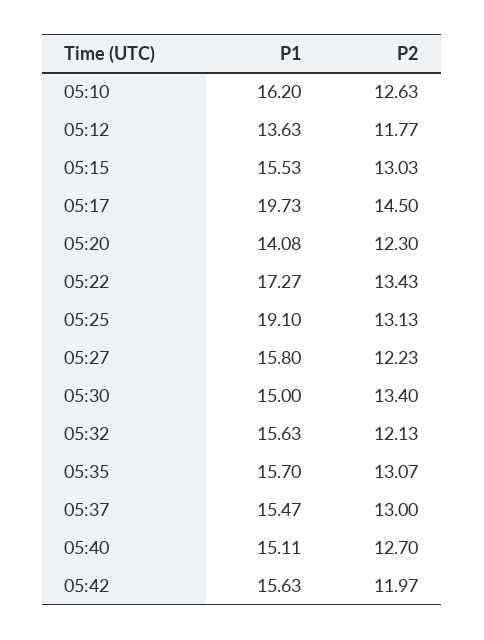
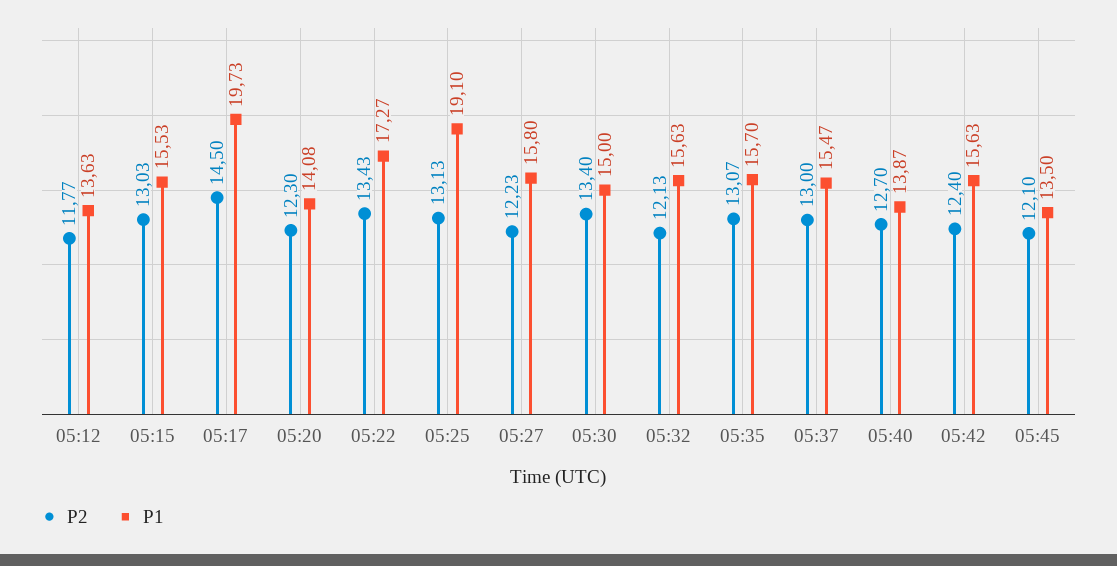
P1, 05:10: 16.2 -> none
P2, 05:10: 12.63 -> none
P1, 05:40: 15.11 -> 13.87
P2, 05:42: 11.97 -> 12.4
P2, 05:45: none -> 12.1
P1, 05:45: none -> 13.5

